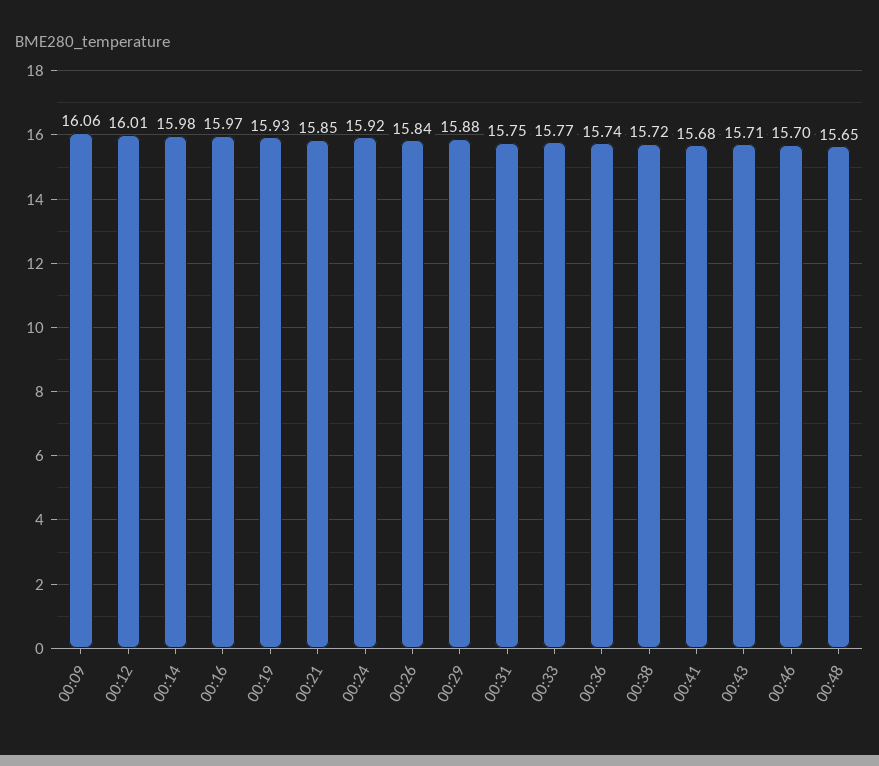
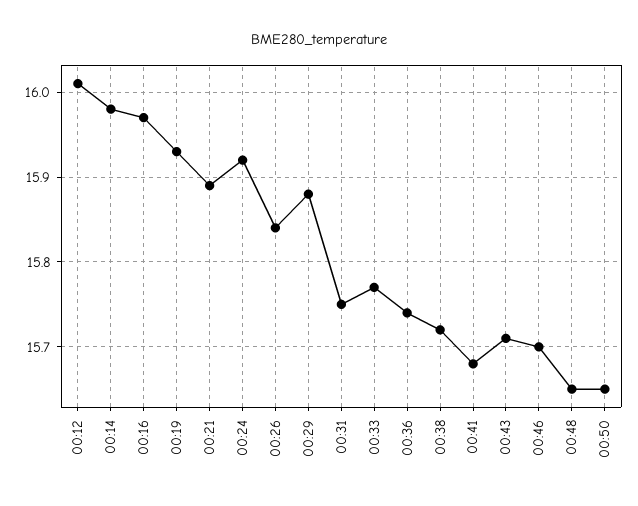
00:09: 16.06 -> none
00:21: 15.85 -> 15.89
00:50: none -> 15.65

